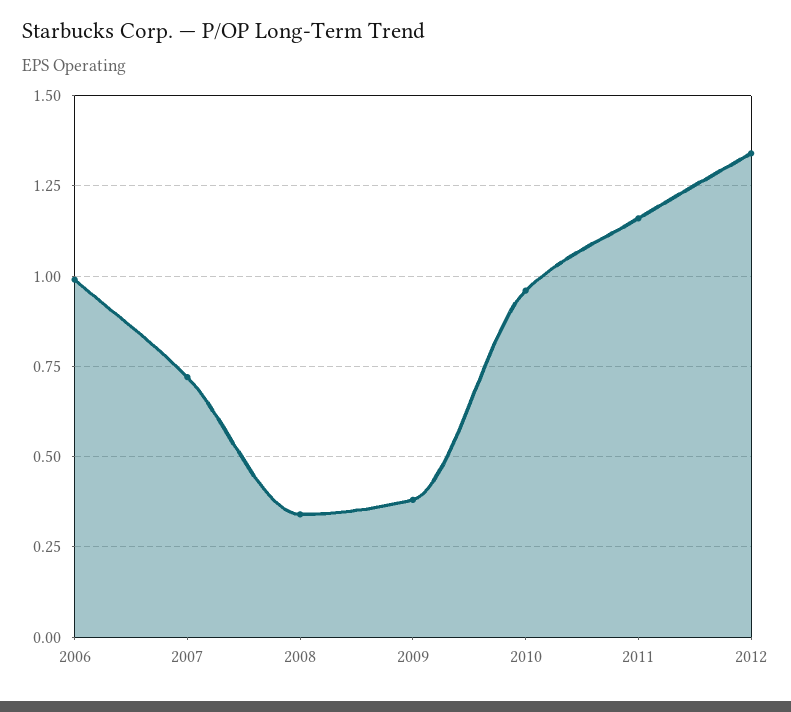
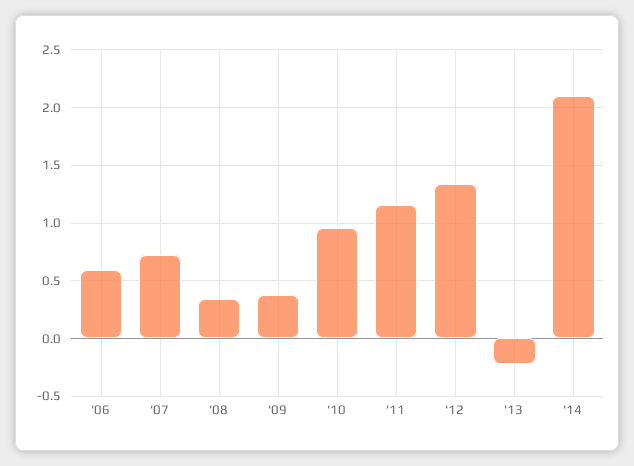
2006: 1 -> 0.6
'13: none -> -0.2
'14: none -> 2.1

